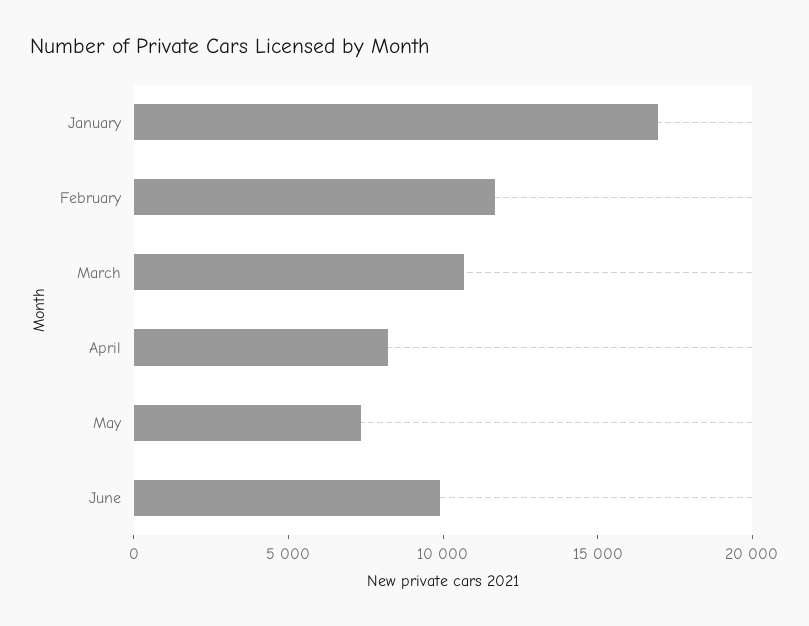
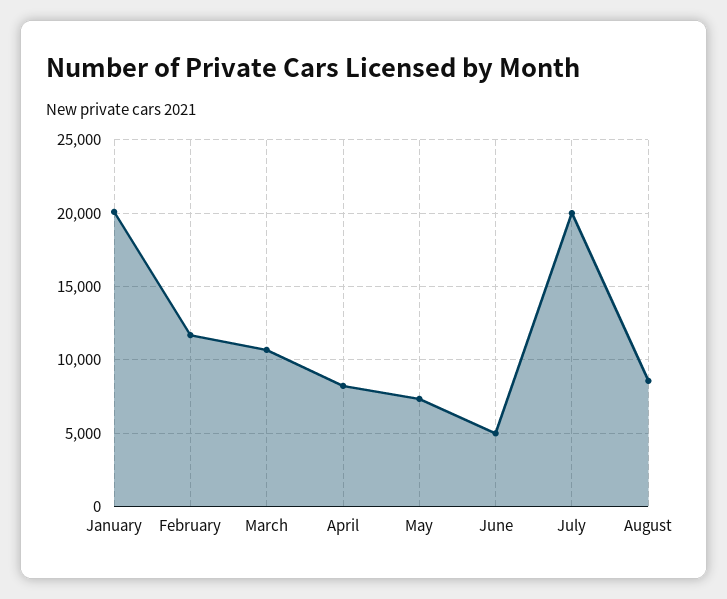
January: 17000 -> 20000
June: 10000 -> 5000
July: none -> 20000
August: none -> 8500

